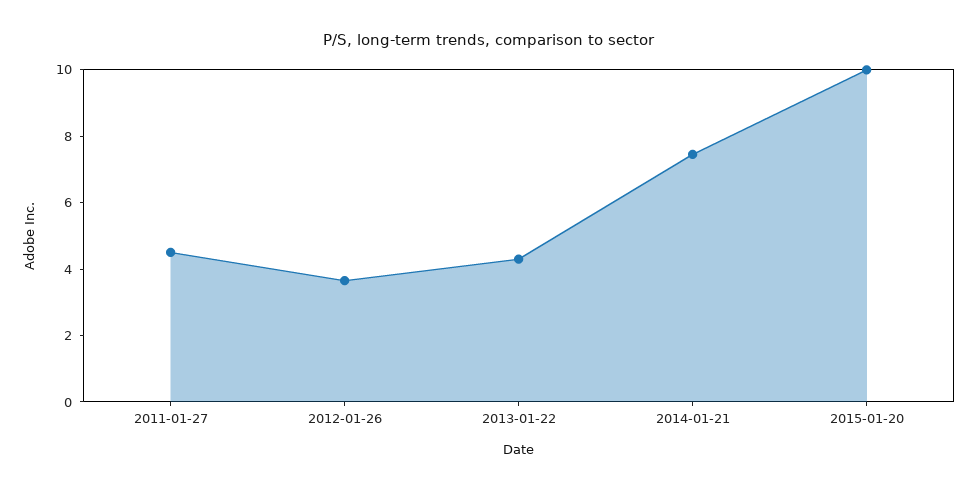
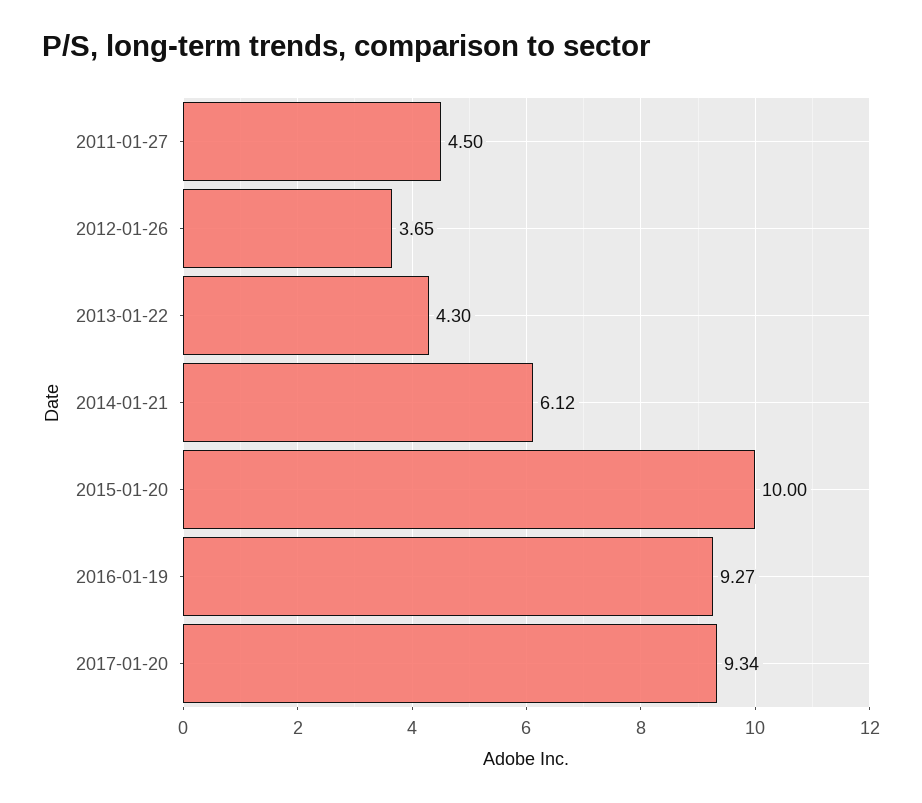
2014-01-21: 7.5 -> 6.12
2016-01-19: none -> 9.27
2017-01-20: none -> 9.34

